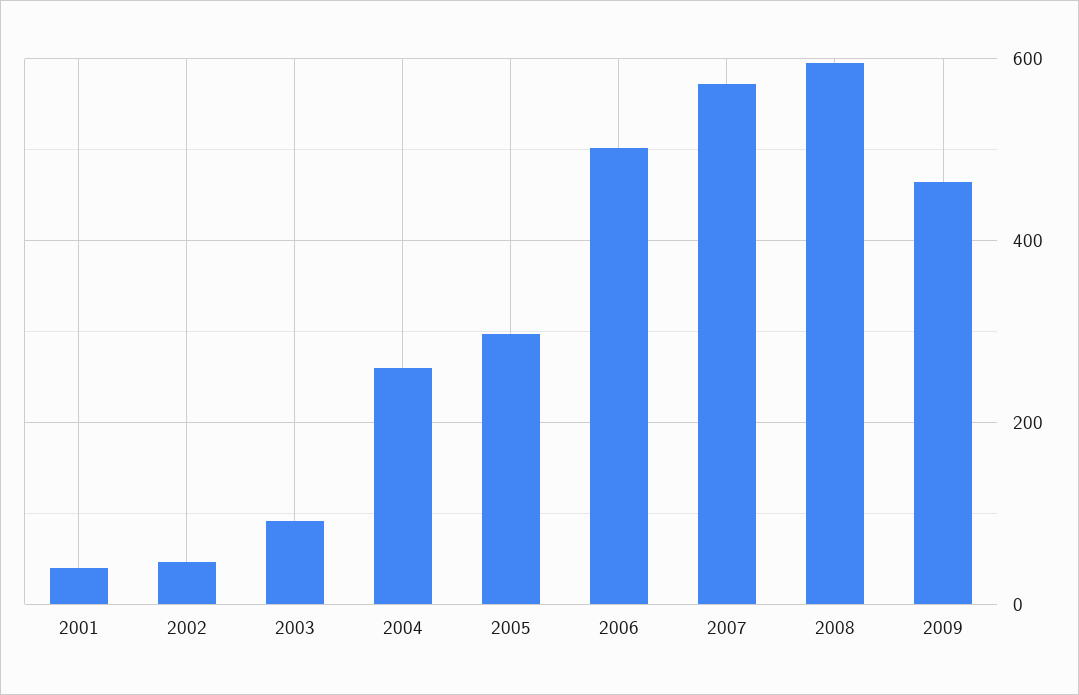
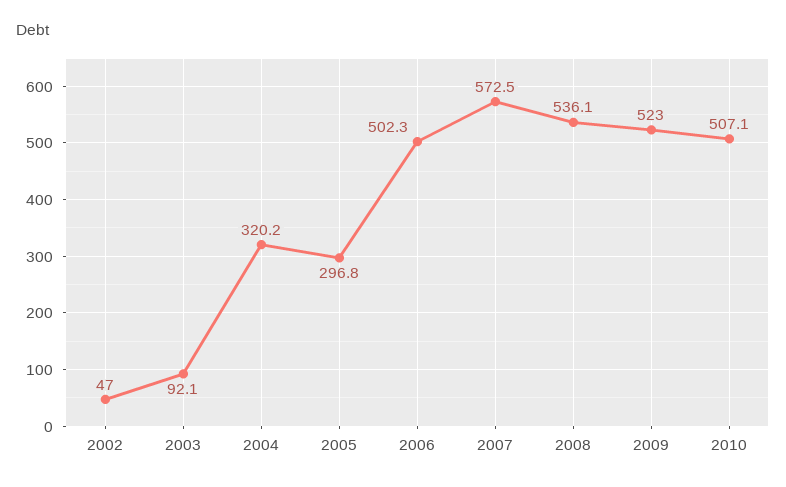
2001: 40 -> none
2004: 260 -> 320.2
2008: 600 -> 536.1
2009: 460 -> 523
2010: none -> 507.1

